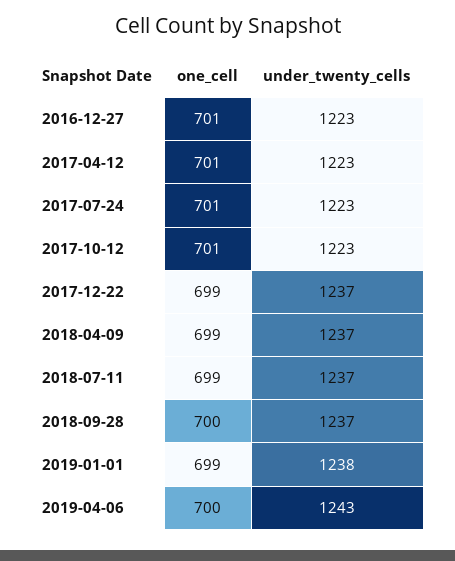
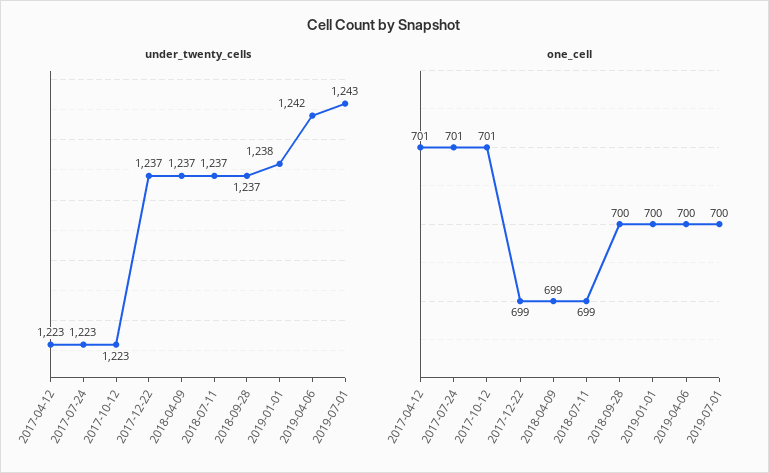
one_cell, 2016-12-27: 701 -> none
under_twenty_cells, 2016-12-27: 1223 -> none
one_cell, 2019-01-01: 699 -> 700
under_twenty_cells, 2019-04-06: 1243 -> 1242
under_twenty_cells, 2019-07-01: none -> 1243
one_cell, 2019-07-01: none -> 700

